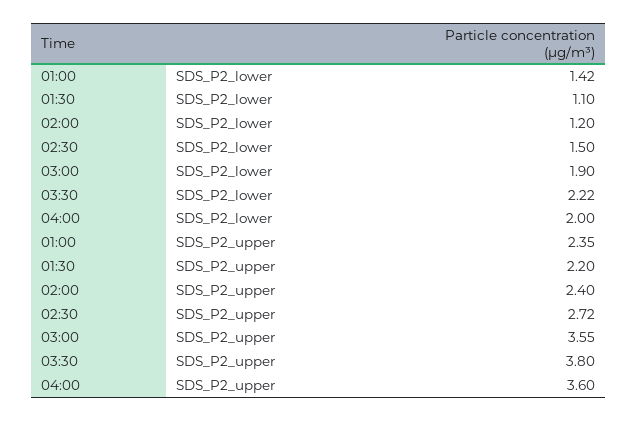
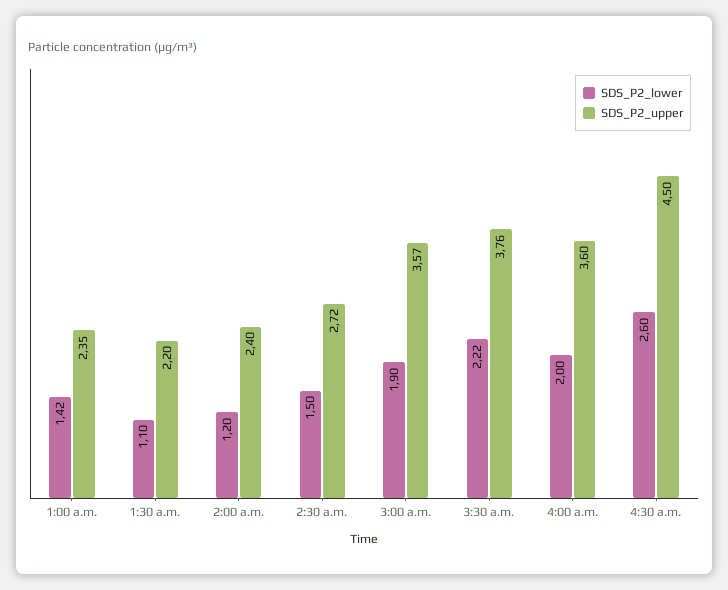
SDS_P2_upper, 03:00: 3.55 -> 3.57
SDS_P2_upper, 03:30: 3.8 -> 3.76
SDS_P2_lower, 4:30 a.m.: none -> 2.6
SDS_P2_upper, 4:30 a.m.: none -> 4.5

